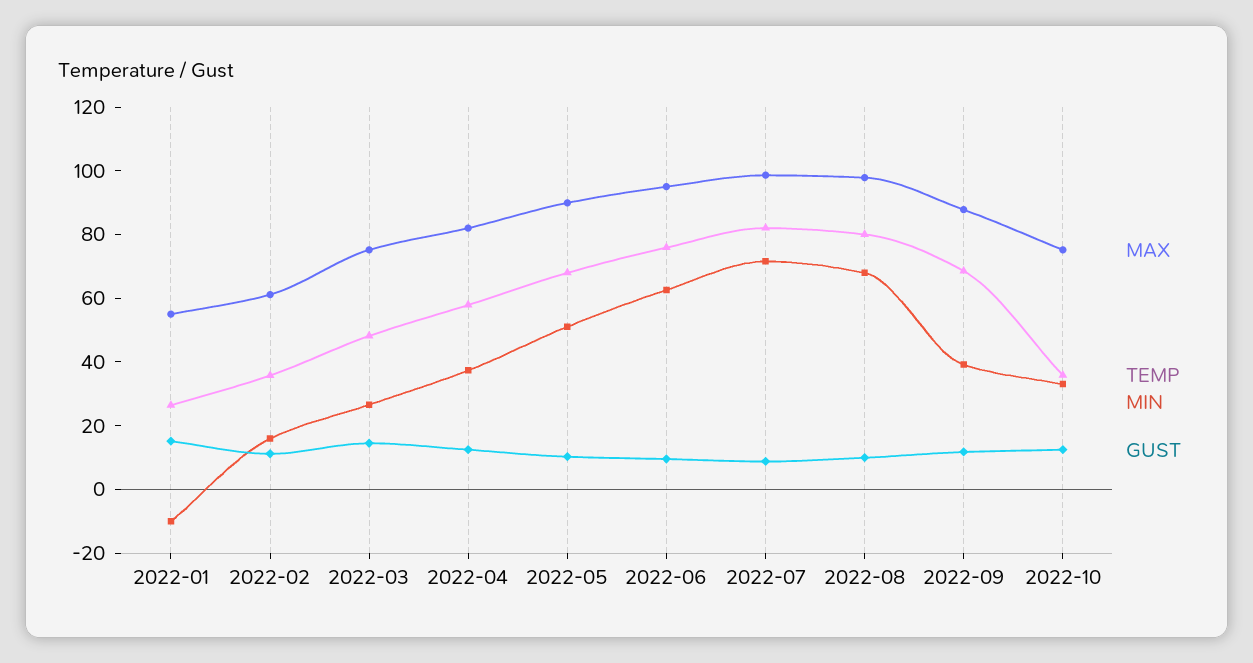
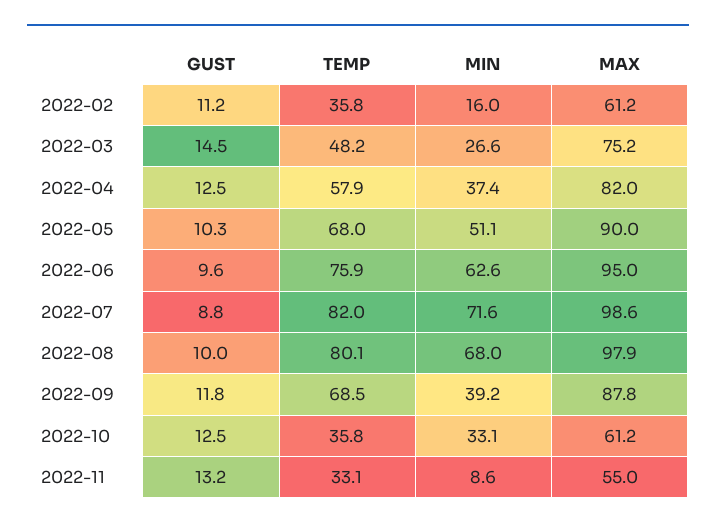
MAX, 2022-01: 55 -> none
TEMP, 2022-01: 25 -> none
MIN, 2022-01: -10 -> none
GUST, 2022-01: 15 -> none
MAX, 2022-10: 75 -> 61.2
GUST, 2022-11: none -> 13.2
TEMP, 2022-11: none -> 33.1
MIN, 2022-11: none -> 8.6
MAX, 2022-11: none -> 55

